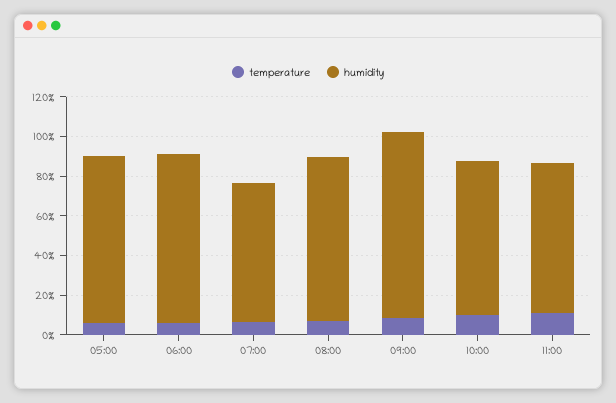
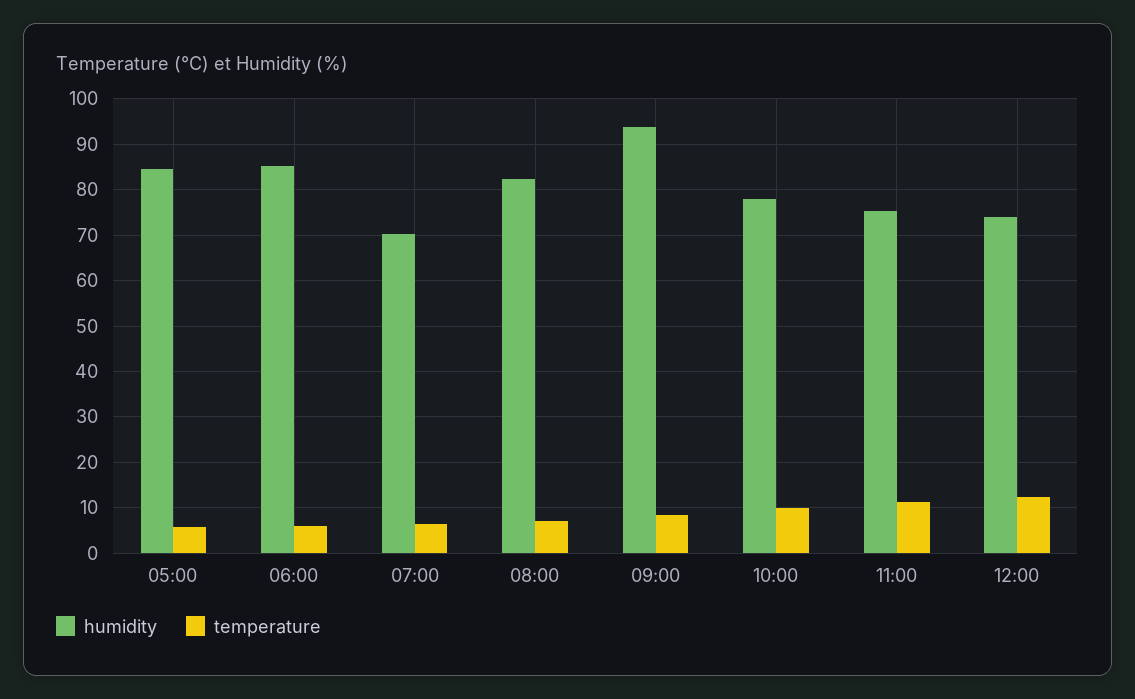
humidity, 12:00: none -> 74
temperature, 12:00: none -> 12

